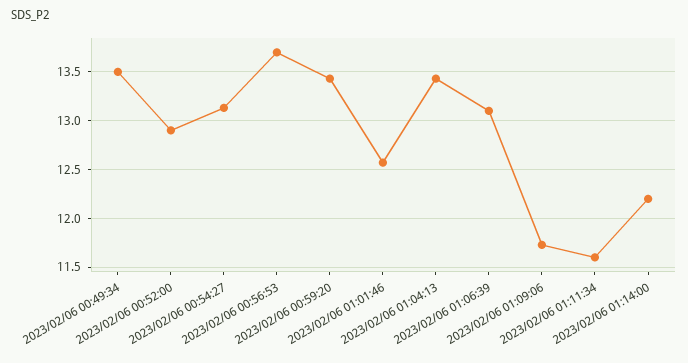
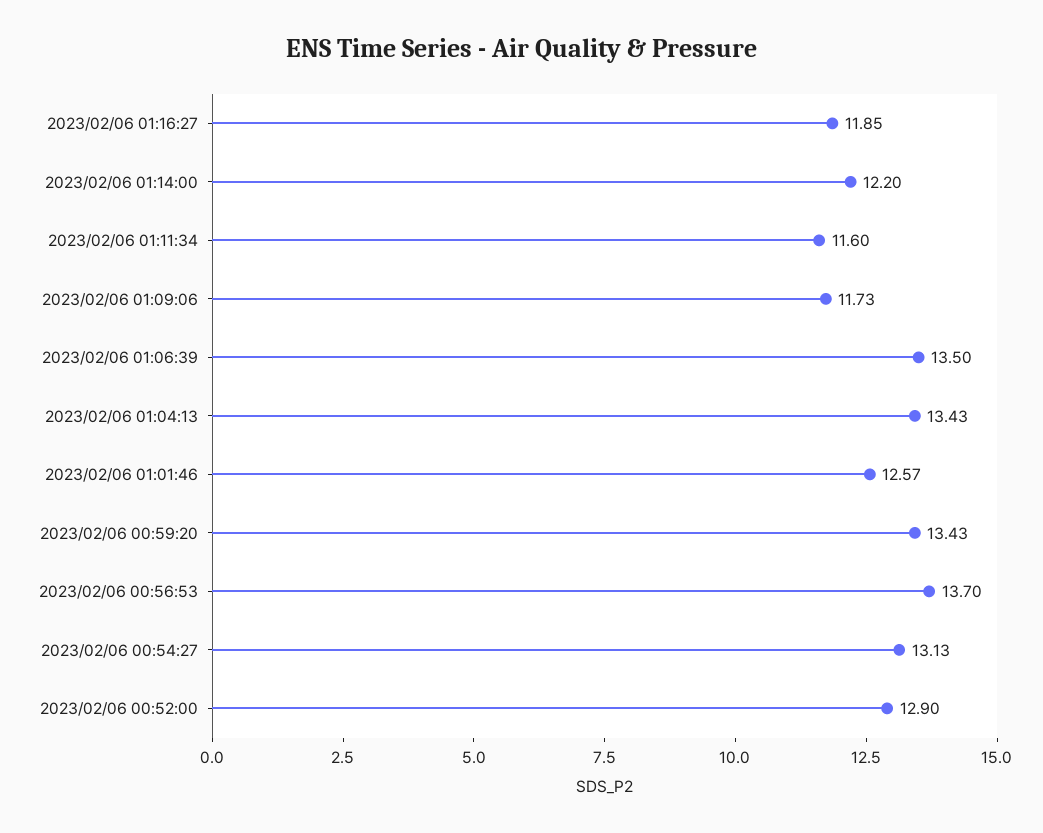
2023/02/06 00:49:34: 13.5 -> none
2023/02/06 01:06:39: 13.1 -> 13.5
2023/02/06 01:16:27: none -> 11.85

